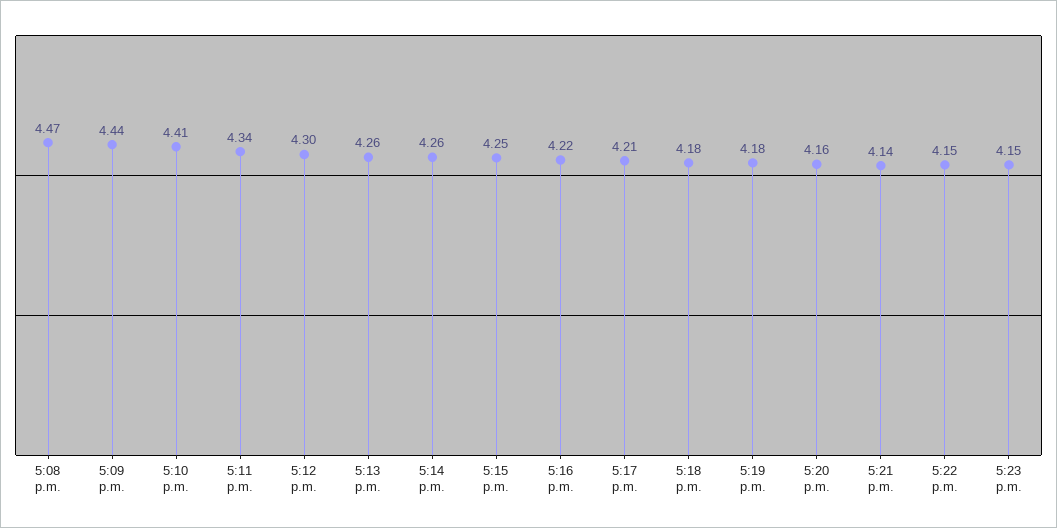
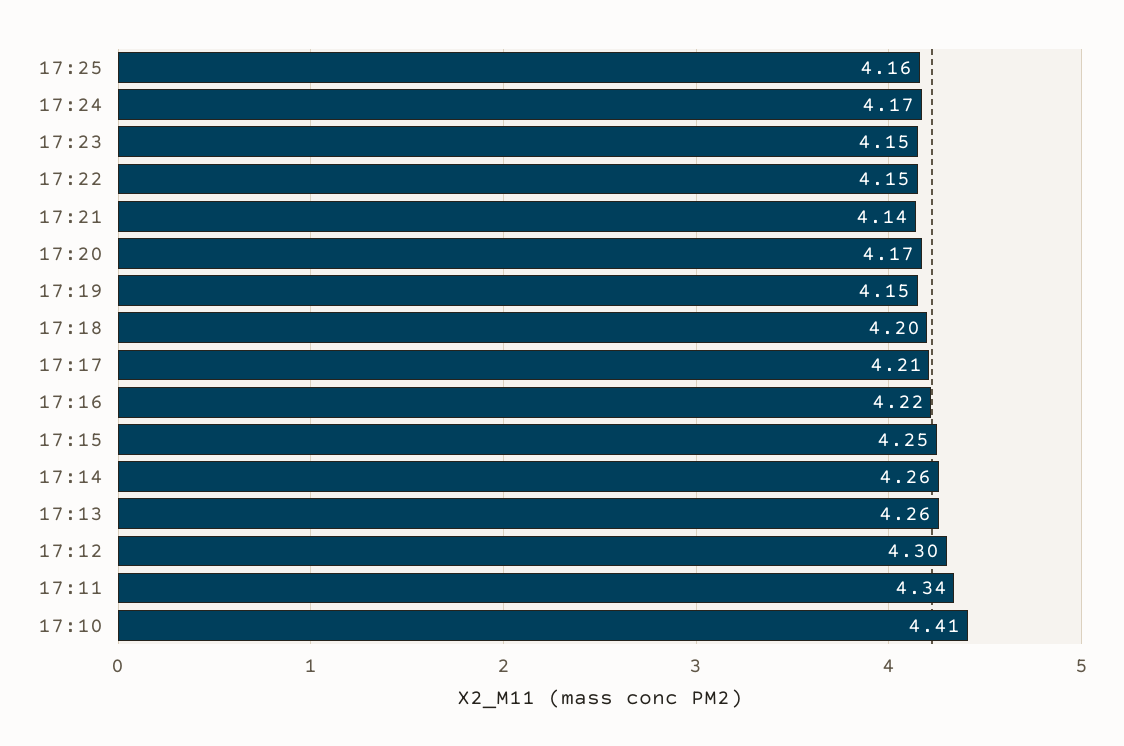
5:08 p.m.: 4.47 -> none
5:09 p.m.: 4.44 -> none
5:18 p.m.: 4.18 -> 4.2
5:19 p.m.: 4.18 -> 4.15
5:20 p.m.: 4.16 -> 4.17
17:25: none -> 4.16
17:24: none -> 4.17

